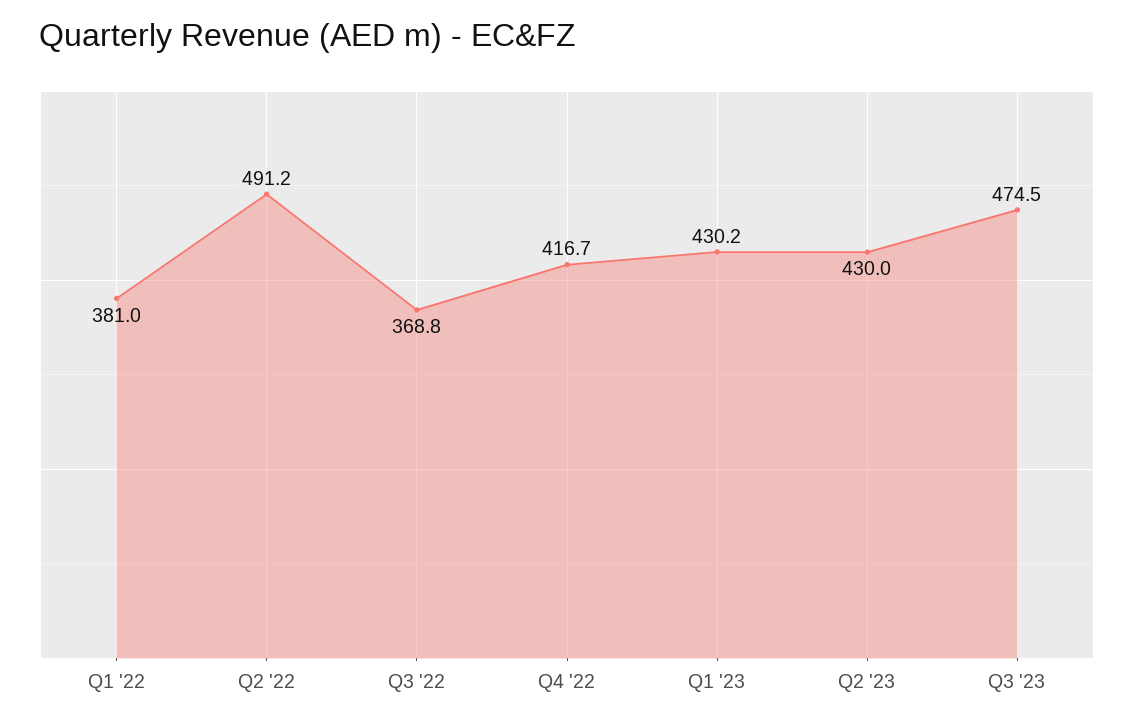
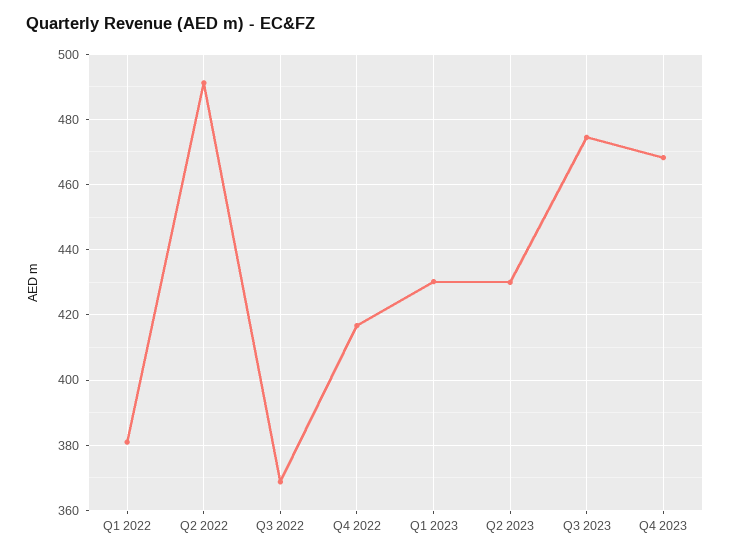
Q4 2023: none -> 468

